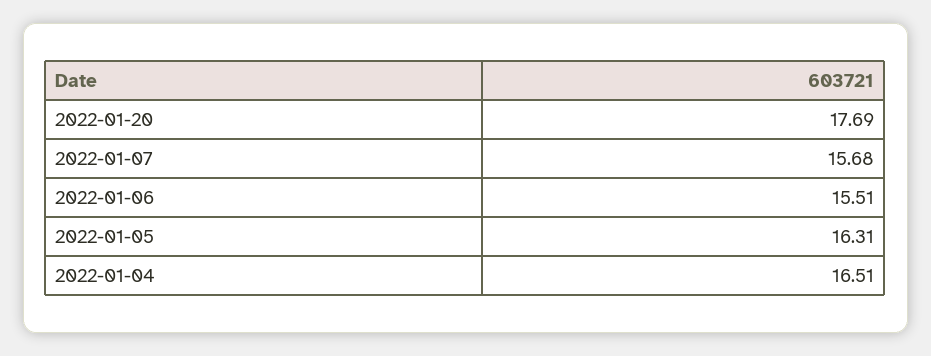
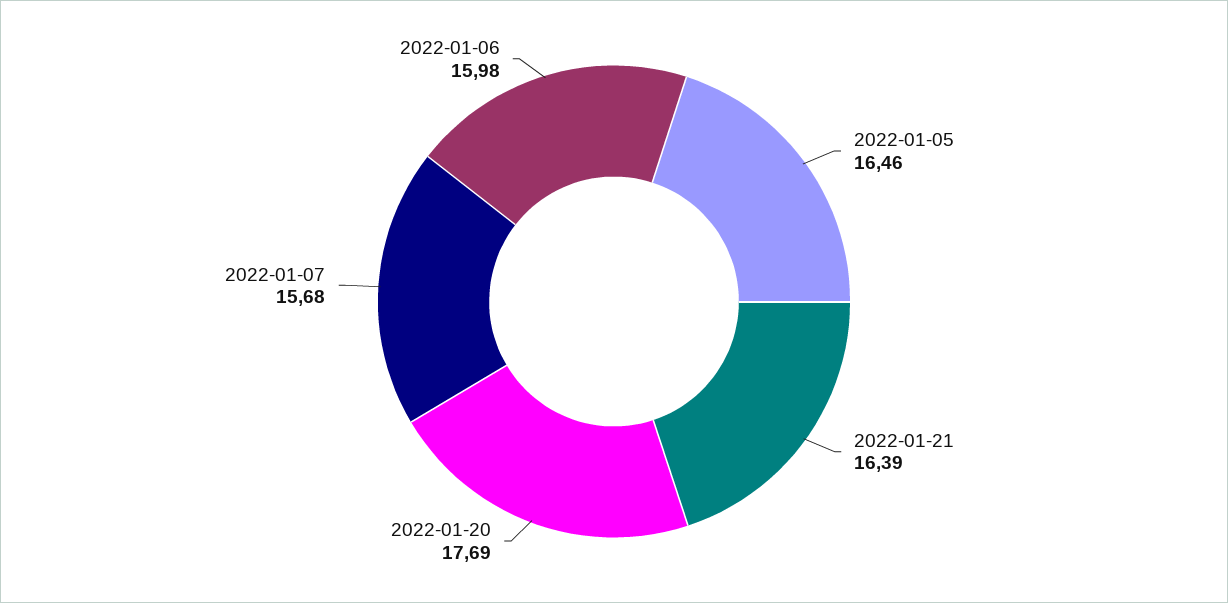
2022-01-06: 15.51 -> 15.98
2022-01-05: 16.31 -> 16.46
2022-01-04: 16.51 -> none
2022-01-21: none -> 16.39

